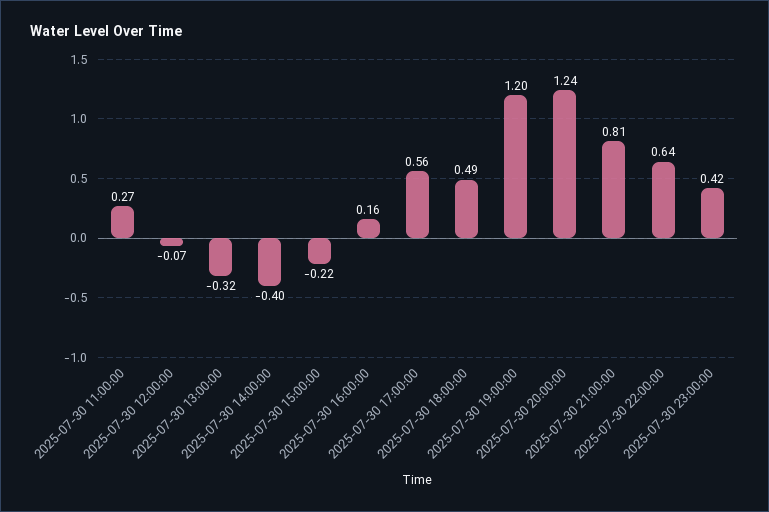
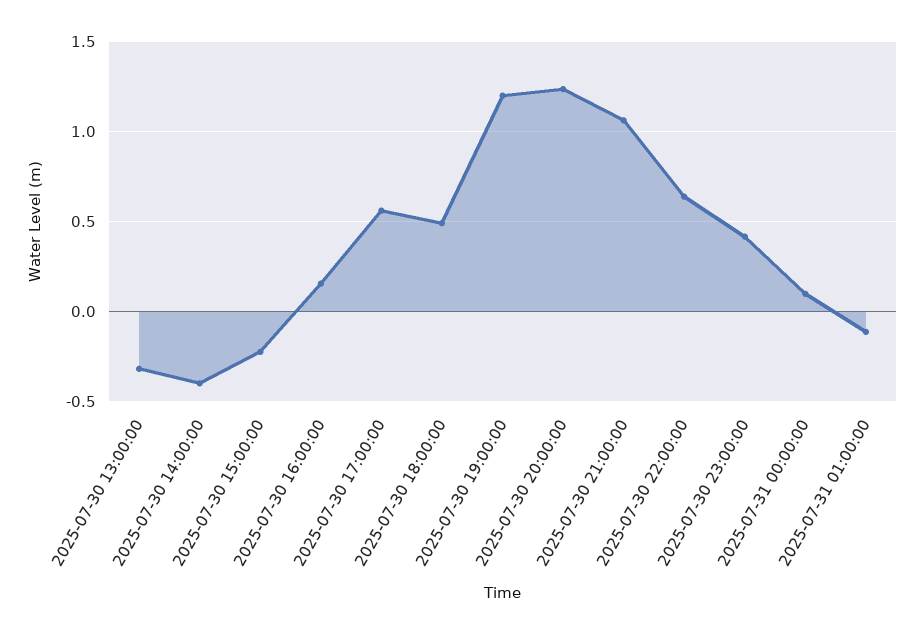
2025-07-30 11:00:00: 0.27 -> none
2025-07-30 12:00:00: -0.07 -> none
2025-07-30 21:00:00: 0.81 -> 1.05
2025-07-31 00:00:00: none -> 0.1
2025-07-31 01:00:00: none -> -0.1

